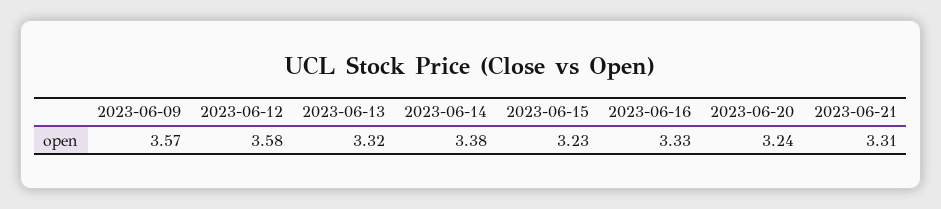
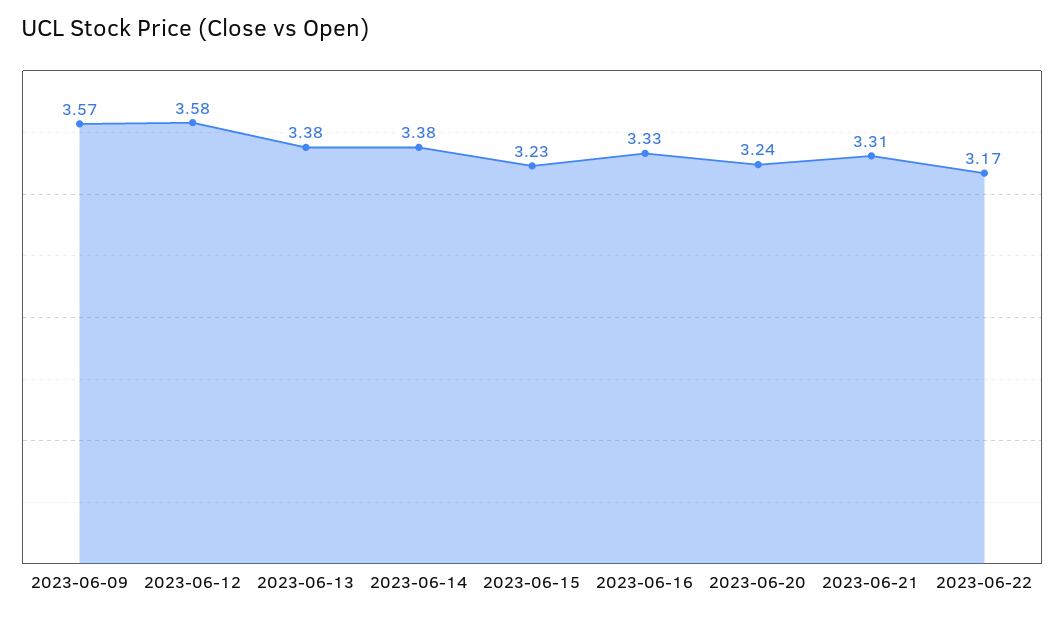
2023-06-13: 3.32 -> 3.38
2023-06-22: none -> 3.17

